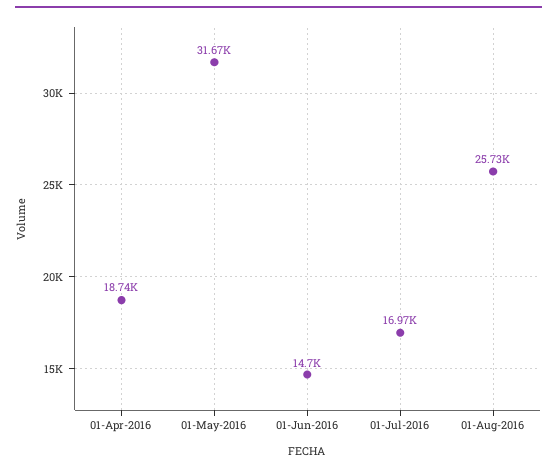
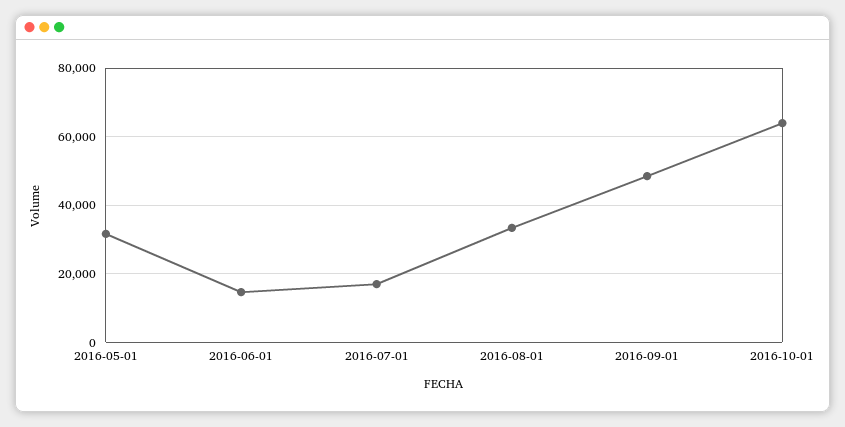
01-Apr-2016: 18740 -> none
01-Aug-2016: 25730 -> 34000
2016-09-01: none -> 48000
2016-10-01: none -> 64000

